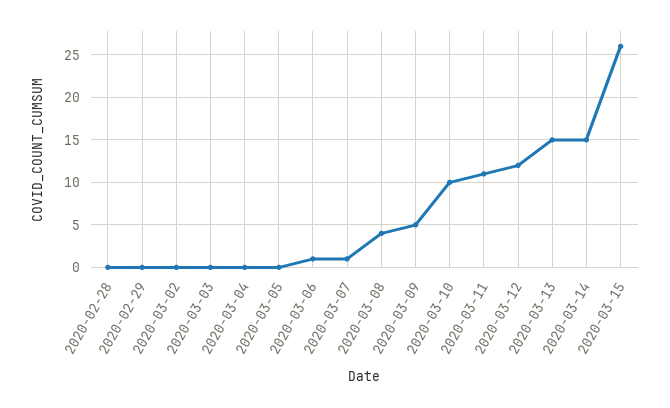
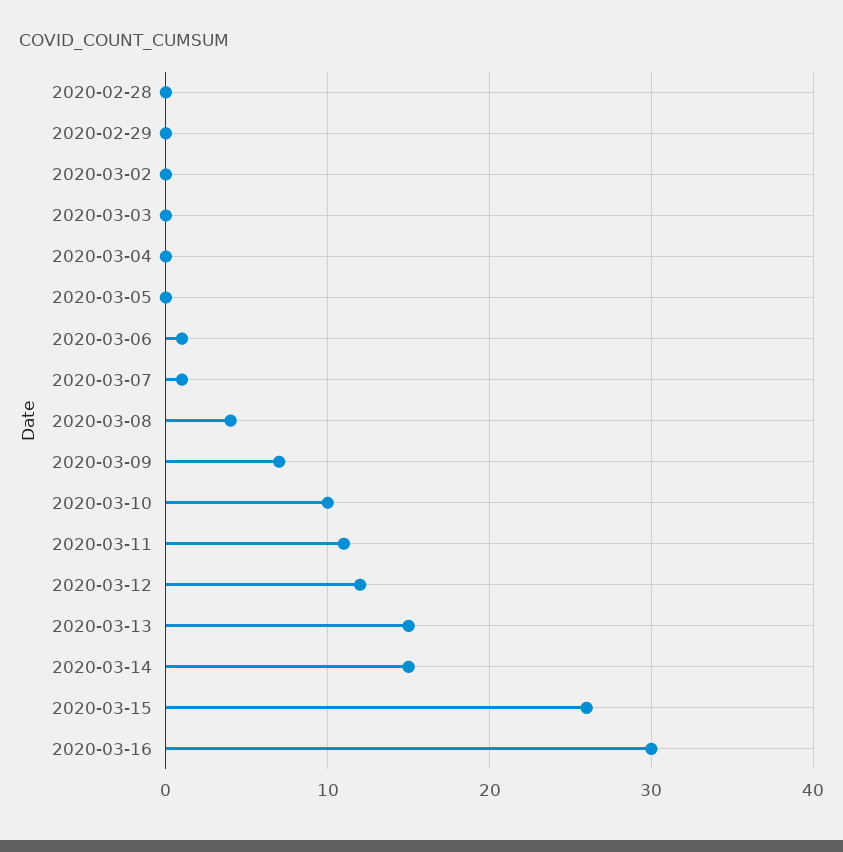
2020-03-09: 5 -> 7
2020-03-16: none -> 30

